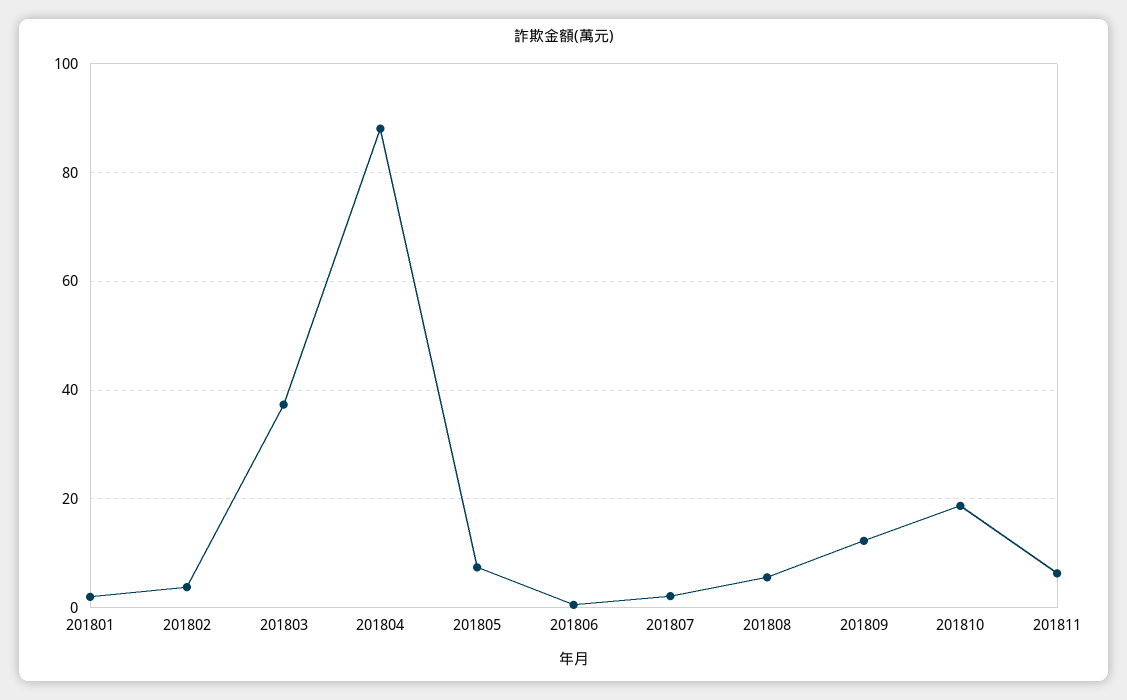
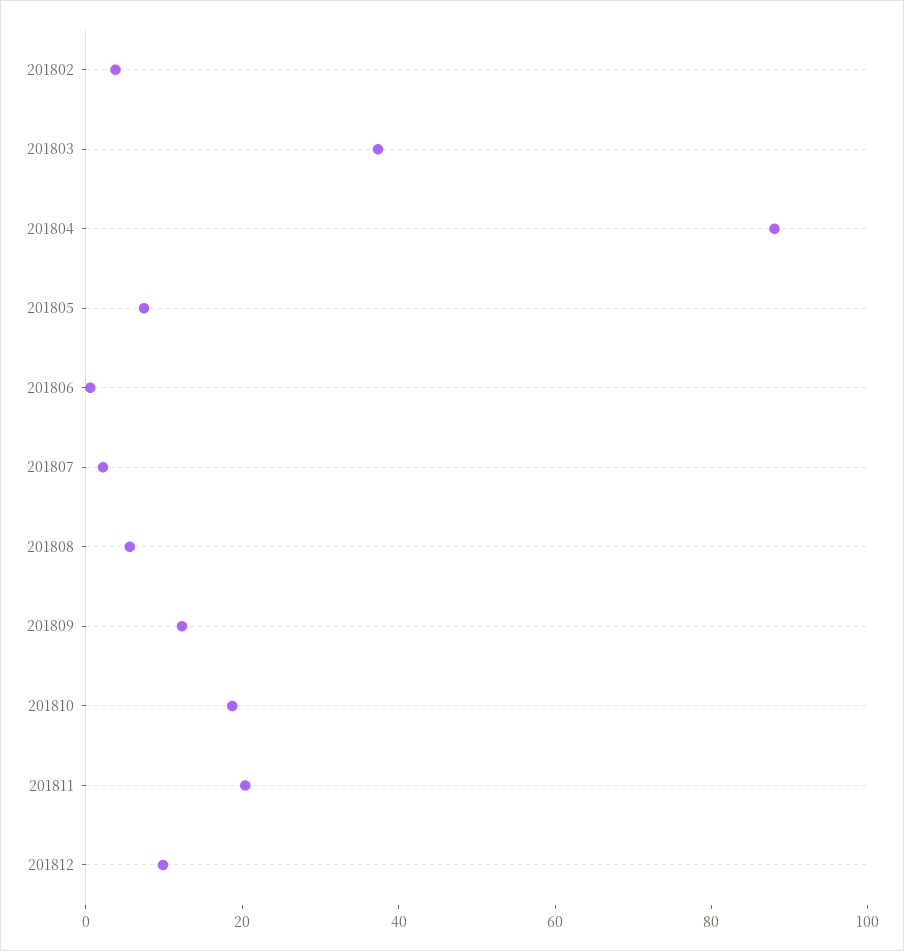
201801: 2 -> none
201811: 6 -> 20
201812: none -> 10

